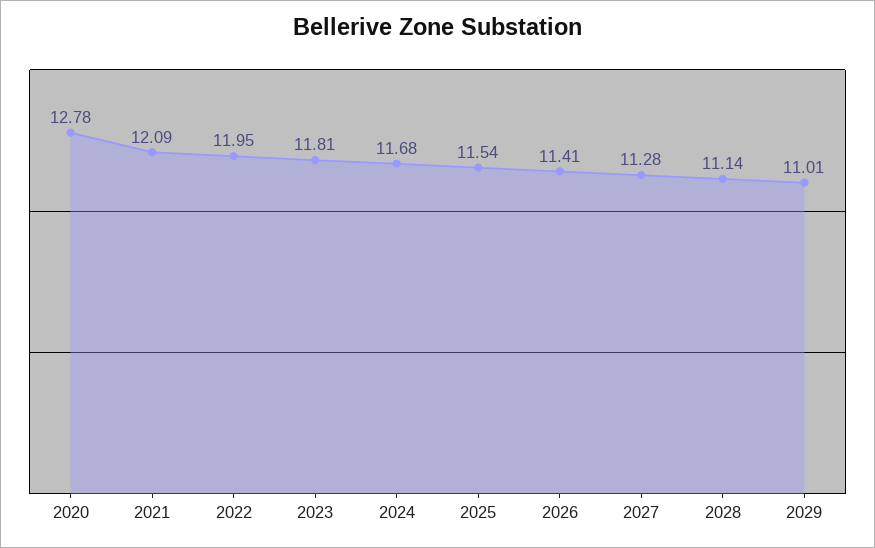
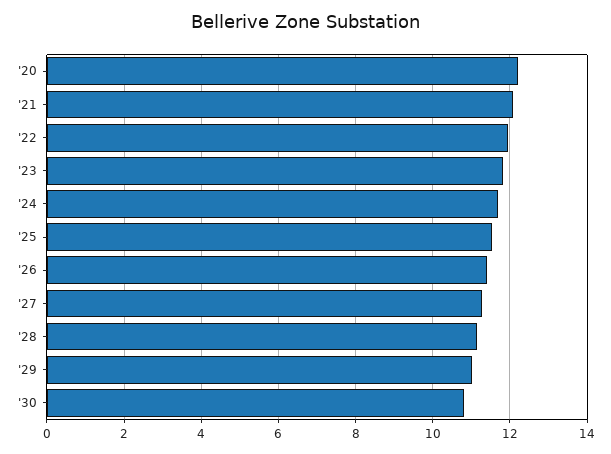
2020: 12.78 -> 12.2
'30: none -> 10.8

